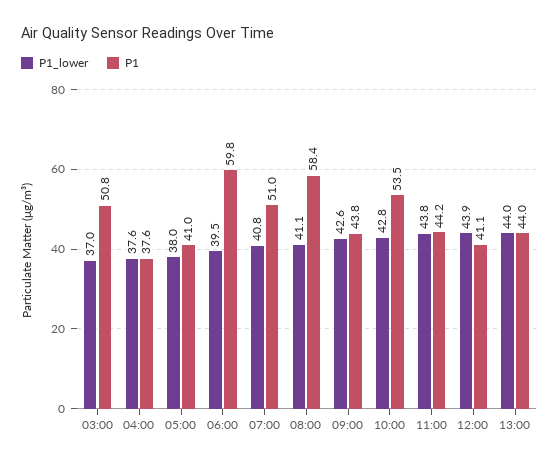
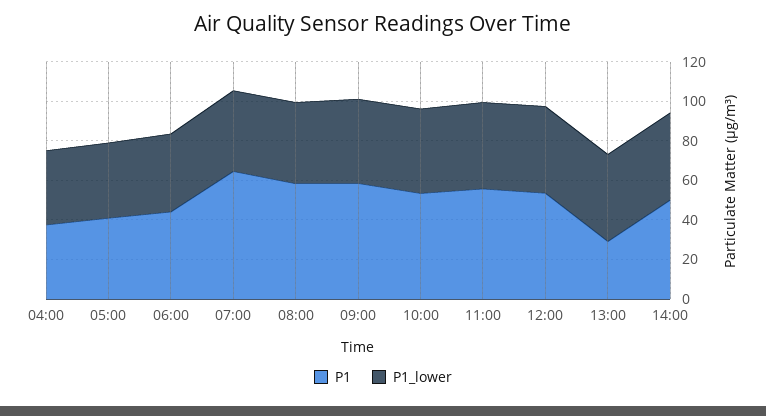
P1_lower, 03:00: 37 -> none
P1, 03:00: 50.8 -> none
P1, 06:00: 59.8 -> 45
P1, 07:00: 51 -> 65
P1, 09:00: 43.8 -> 60
P1, 11:00: 44.2 -> 55
P1, 12:00: 41.1 -> 55
P1, 13:00: 44 -> 30
P1, 14:00: none -> 50
P1_lower, 14:00: none -> 45

